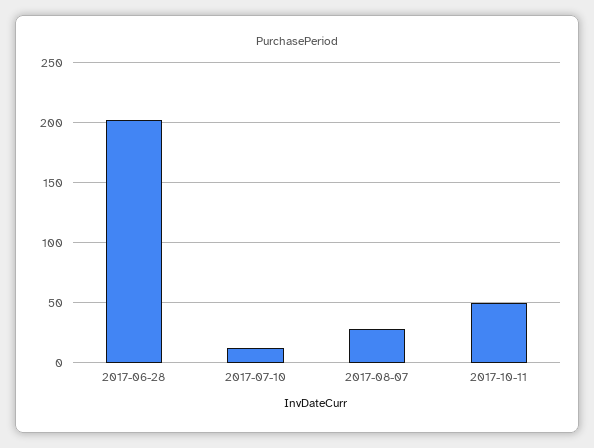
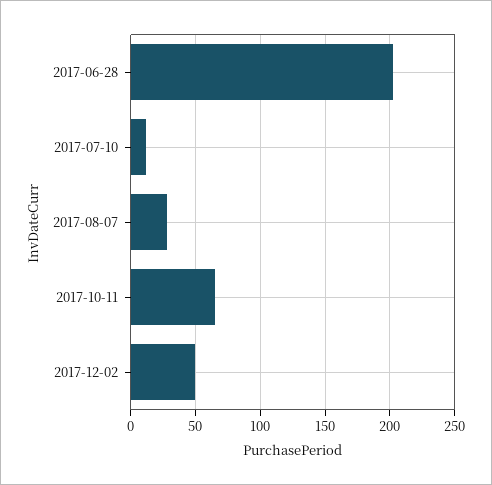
2017-10-11: 50 -> 65
2017-12-02: none -> 50

